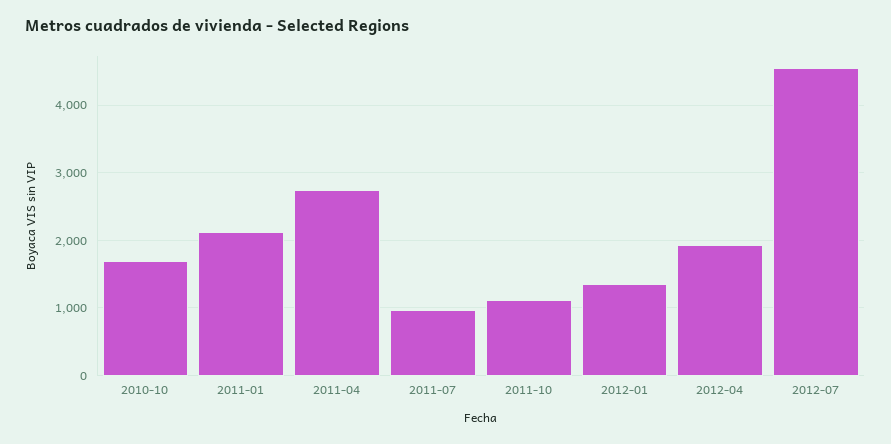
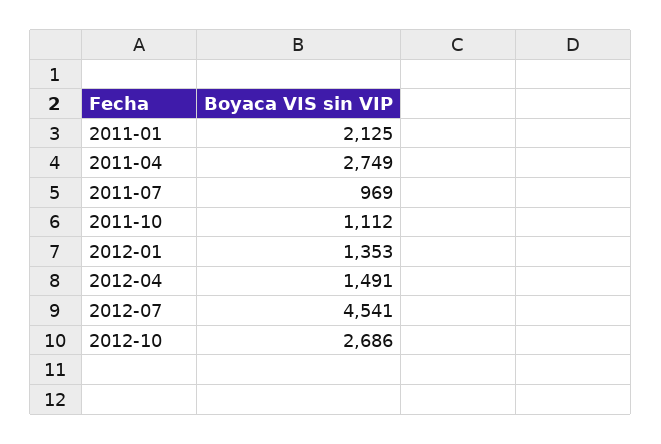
2010-10: 1700 -> none
2012-04: 1900 -> 1491
2012-10: none -> 2686

